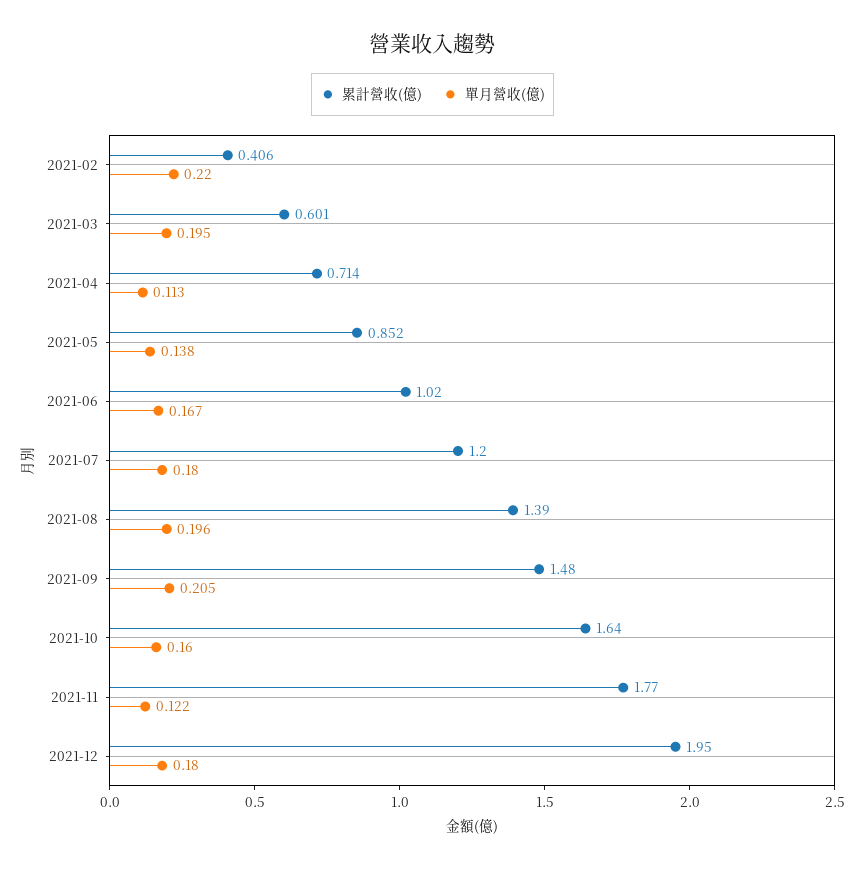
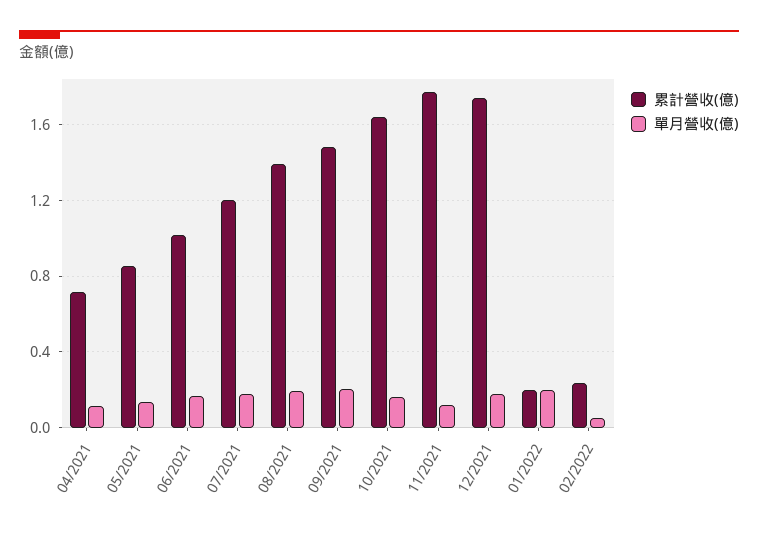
累計營收(億), 2021-02: 0.406 -> none
單月營收(億), 2021-02: 0.22 -> none
累計營收(億), 2021-03: 0.601 -> none
單月營收(億), 2021-03: 0.195 -> none
累計營收(億), 2021-12: 1.95 -> 1.75
累計營收(億), 01/2022: none -> 0.2
單月營收(億), 01/2022: none -> 0.2
累計營收(億), 02/2022: none -> 0.25
單月營收(億), 02/2022: none -> 0.05

